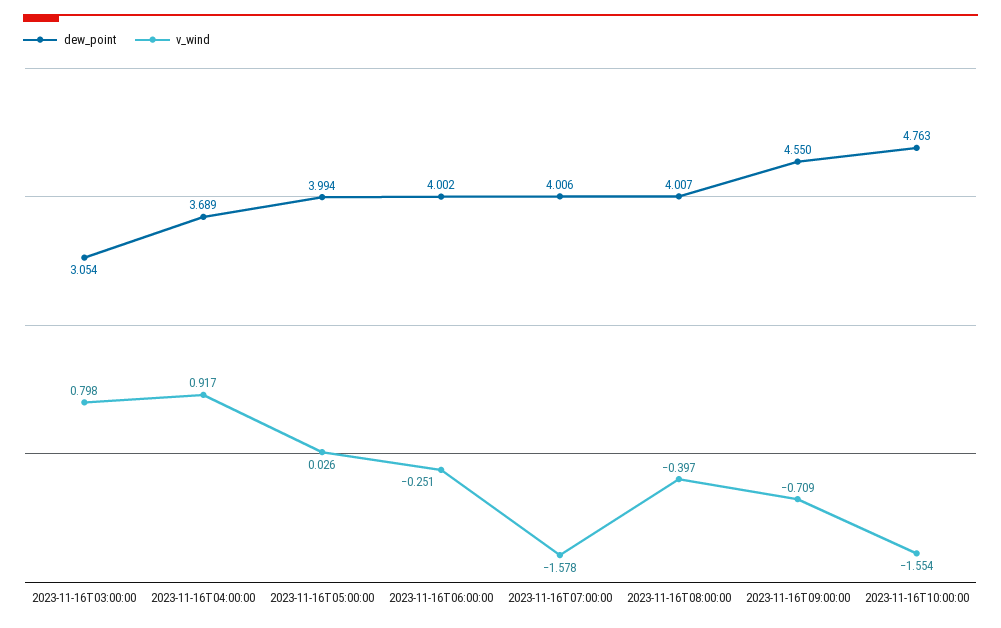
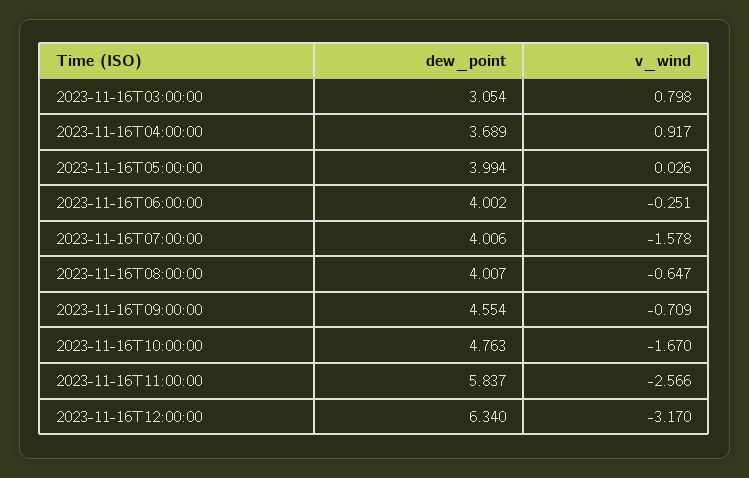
v_wind, 2023-11-16T08:00:00: -0.397 -> -0.647
dew_point, 2023-11-16T09:00:00: 4.55 -> 4.554
v_wind, 2023-11-16T10:00:00: -1.554 -> -1.67
dew_point, 2023-11-16T11:00:00: none -> 5.837
v_wind, 2023-11-16T11:00:00: none -> -2.566
dew_point, 2023-11-16T12:00:00: none -> 6.34
v_wind, 2023-11-16T12:00:00: none -> -3.17

